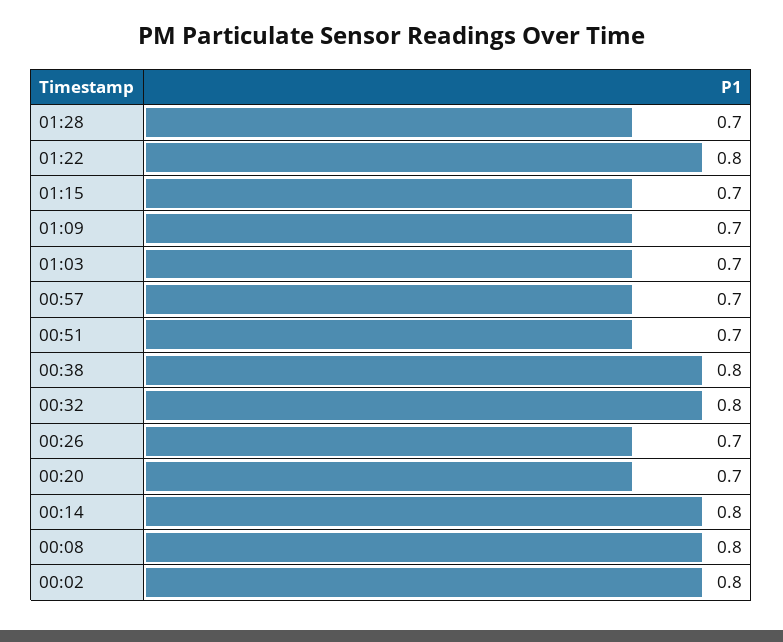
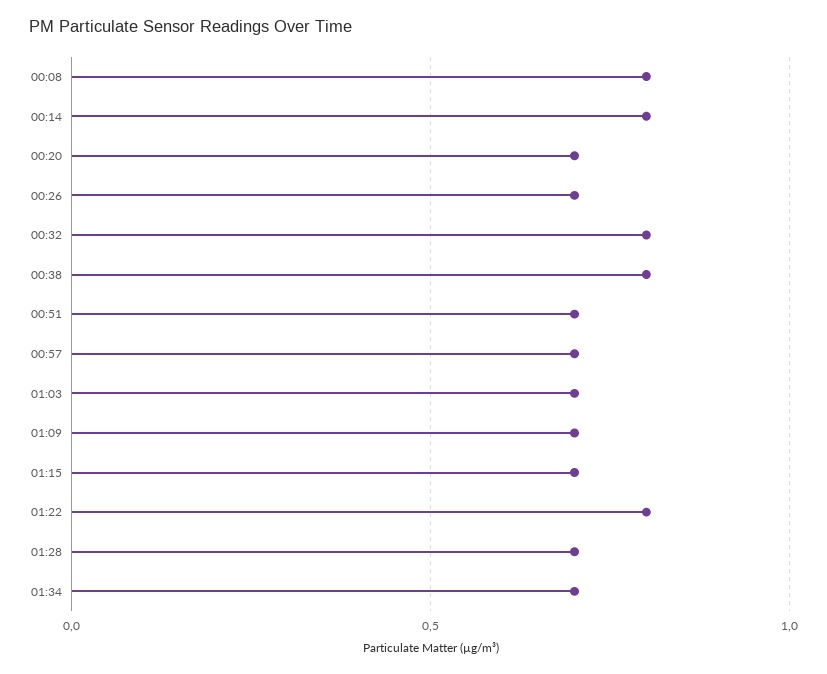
00:02: 0.8 -> none
01:34: none -> 0.7

